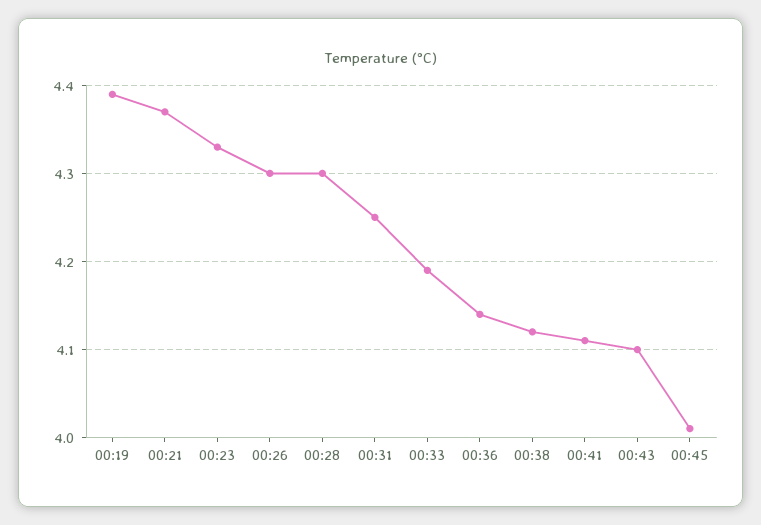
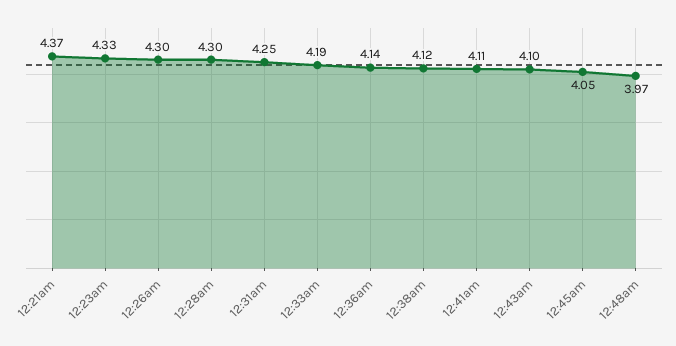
00:19: 4.39 -> none
00:45: 4.01 -> 4.05
12:48am: none -> 3.97

